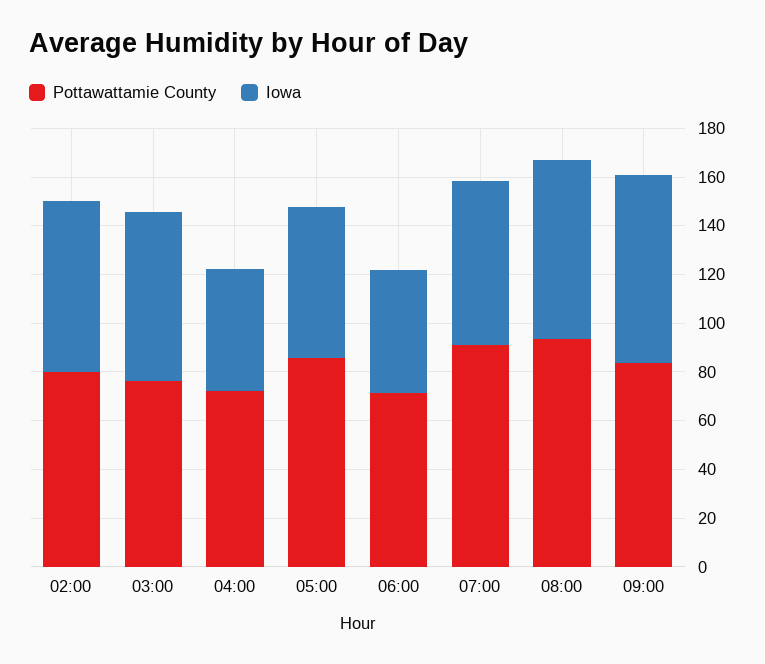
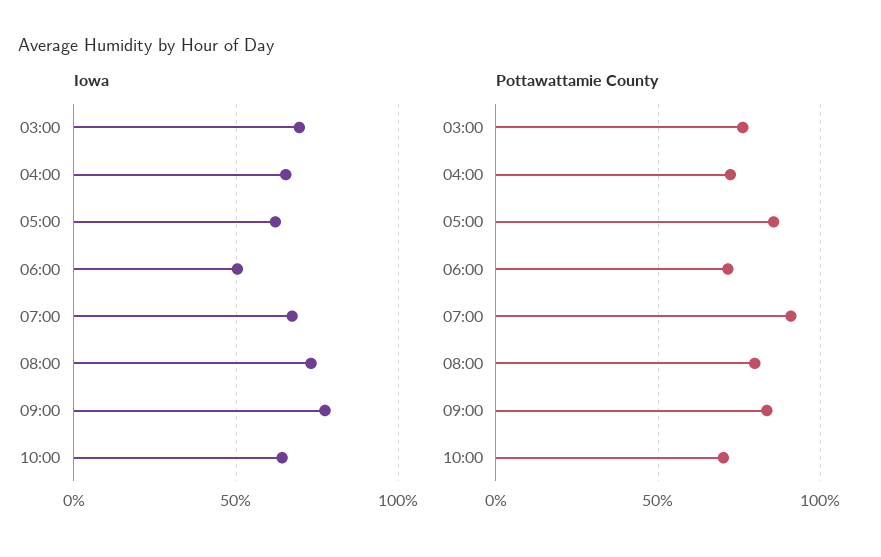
Pottawattamie County, 02:00: 80 -> none
Iowa, 02:00: 70 -> none
Iowa, 04:00: 50 -> 65
Pottawattamie County, 08:00: 95 -> 80
Iowa, 10:00: none -> 65
Pottawattamie County, 10:00: none -> 70

